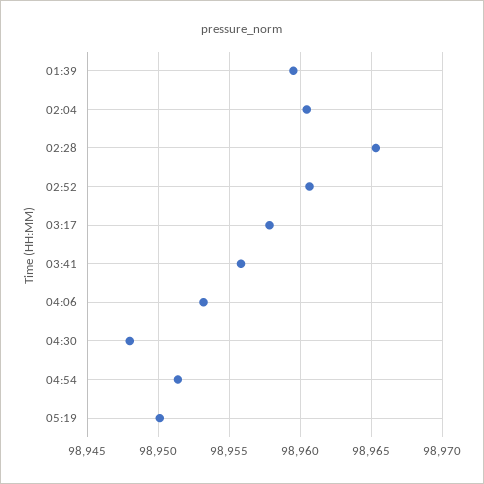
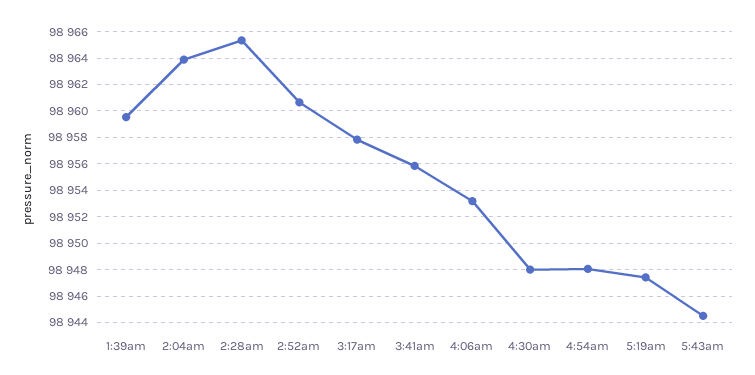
02:04: 98960.5 -> 98964
04:54: 98951.5 -> 98948
05:19: 98950 -> 98947.5
5:43am: none -> 98944.5

